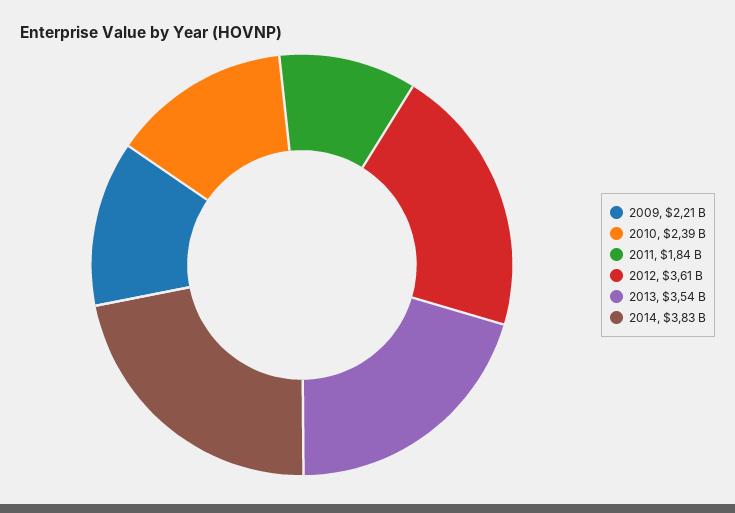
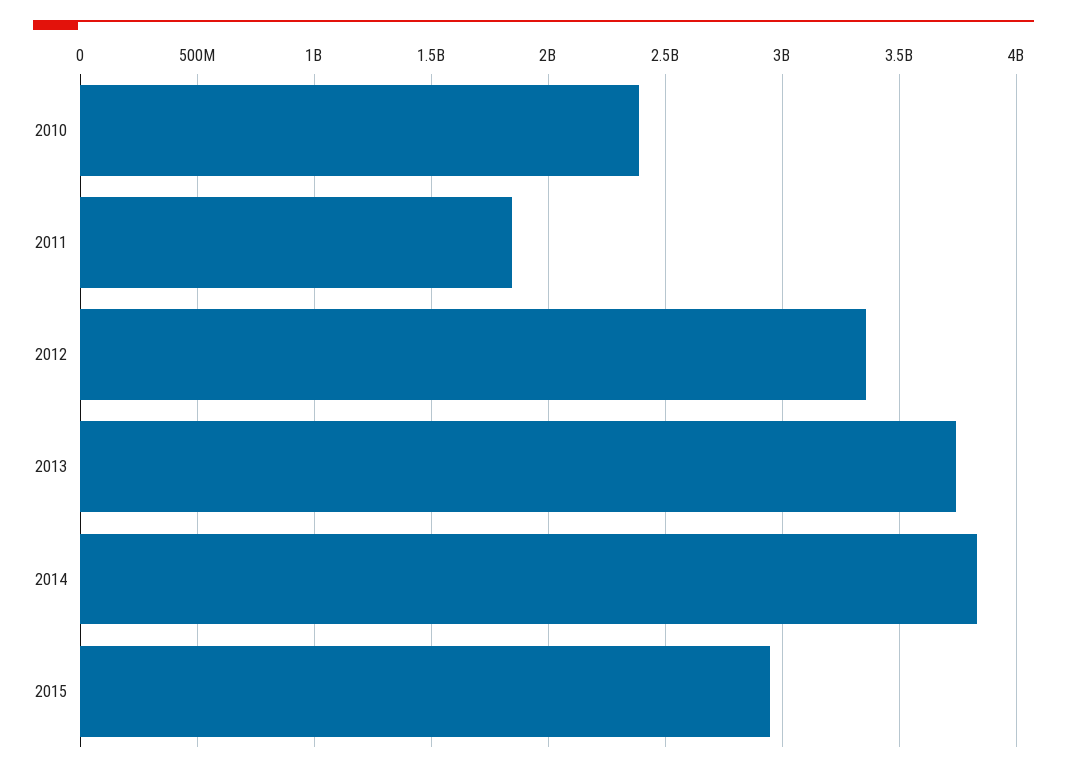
2009: 2210000000 -> none
2012: 3610000000 -> 3350000000
2013: 3540000000 -> 3750000000
2015: none -> 2950000000

